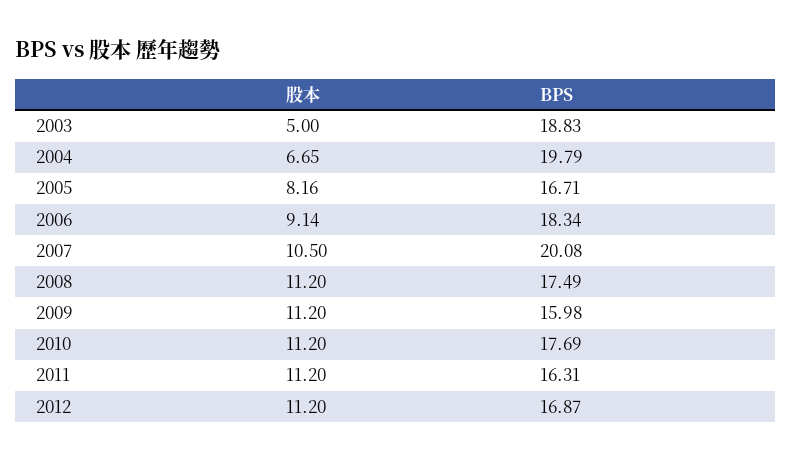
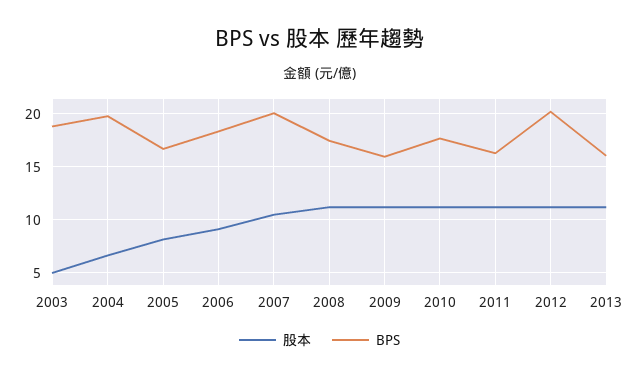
BPS, 2012: 16.87 -> 20
股本, 2013: none -> 11
BPS, 2013: none -> 16

